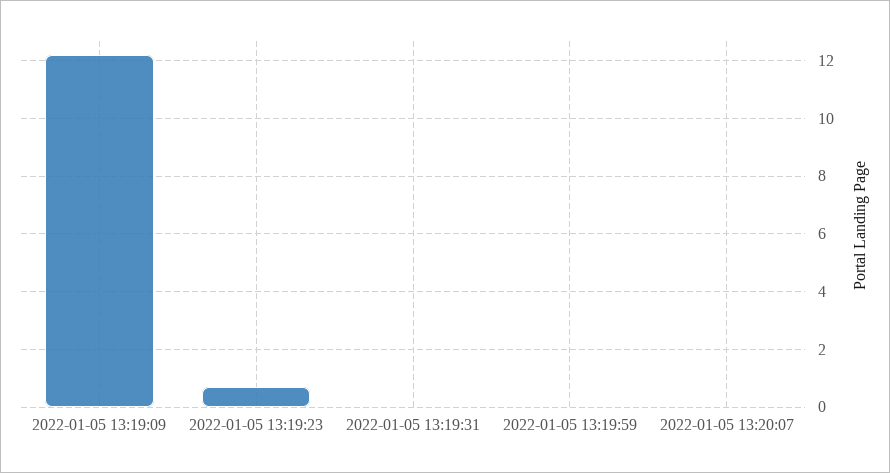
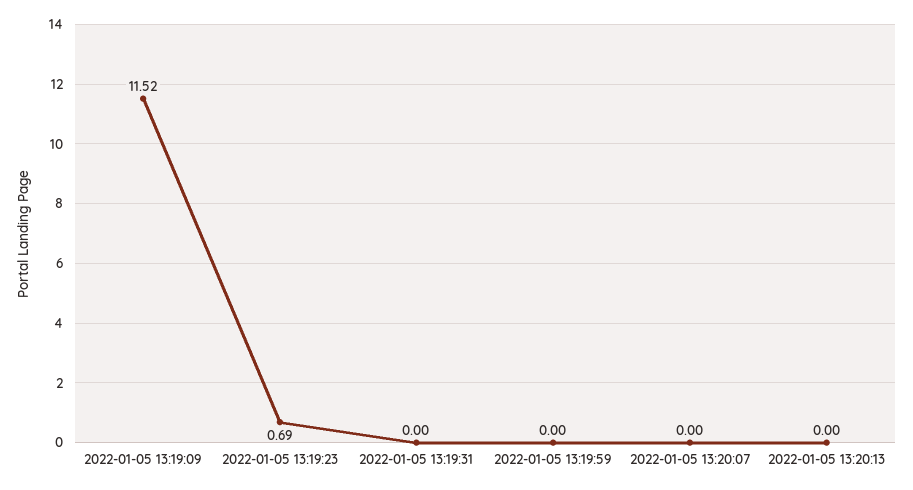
2022-01-05 13:19:09: 12.25 -> 11.52
2022-01-05 13:20:13: none -> 0

